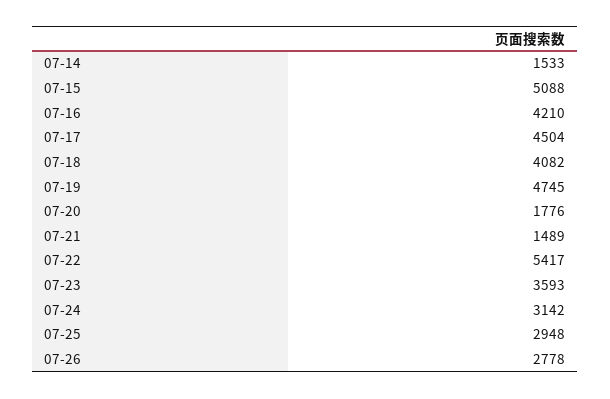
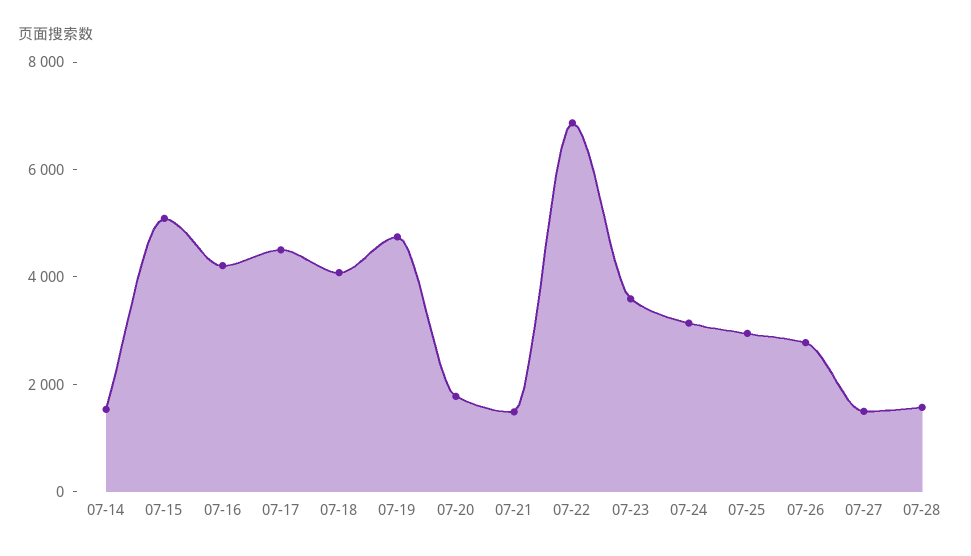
07-22: 5417 -> 7000
07-27: none -> 1500
07-28: none -> 1500

